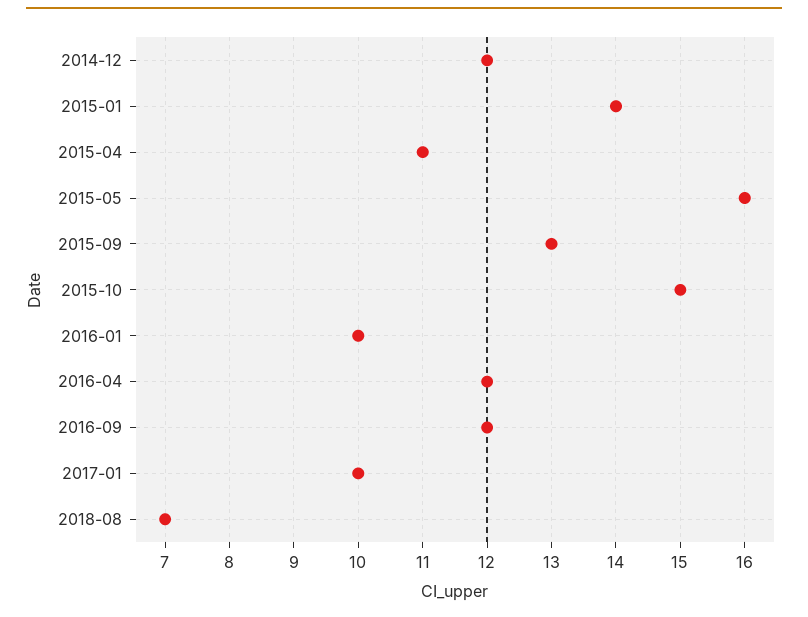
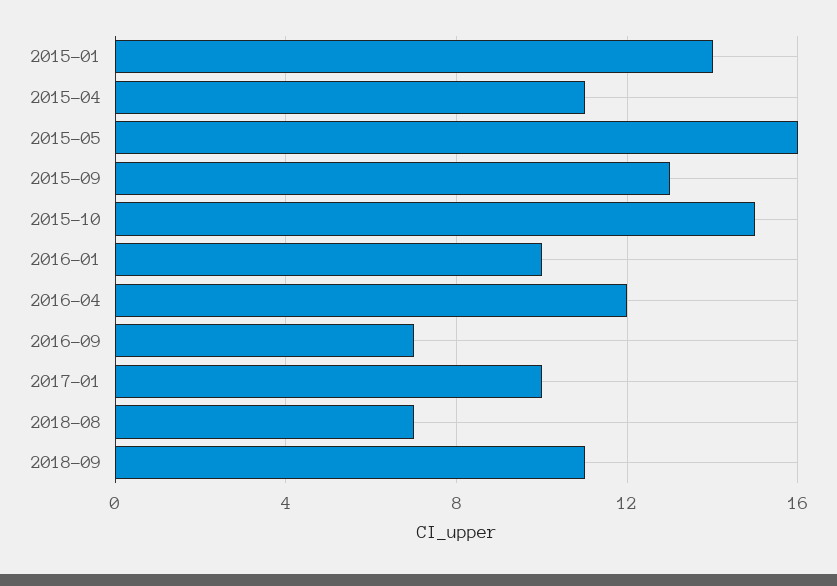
2014-12: 12 -> none
2016-09: 12 -> 7
2018-09: none -> 11

